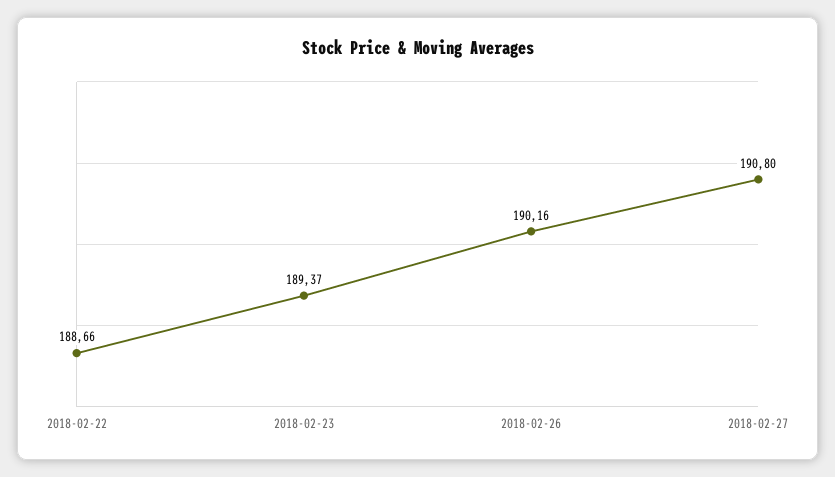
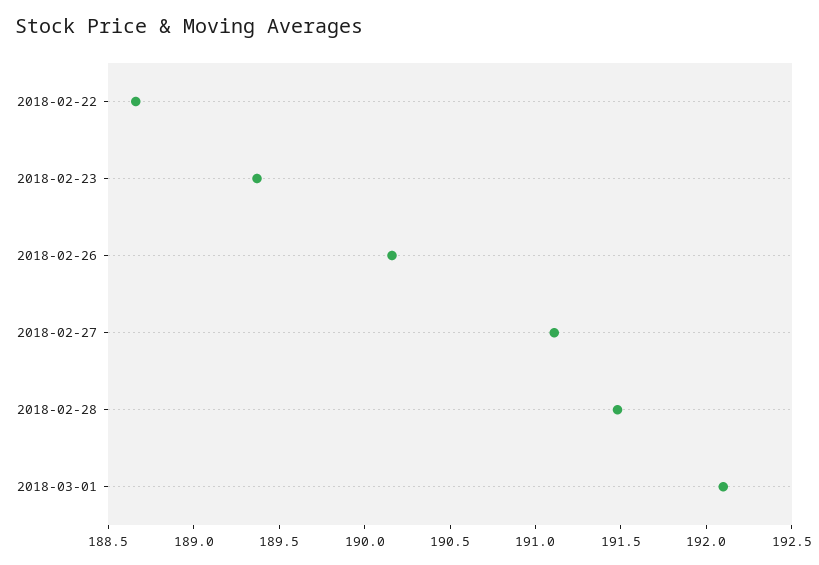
2018-02-27: 190.8 -> 191.1
2018-02-28: none -> 191.5
2018-03-01: none -> 192.1

